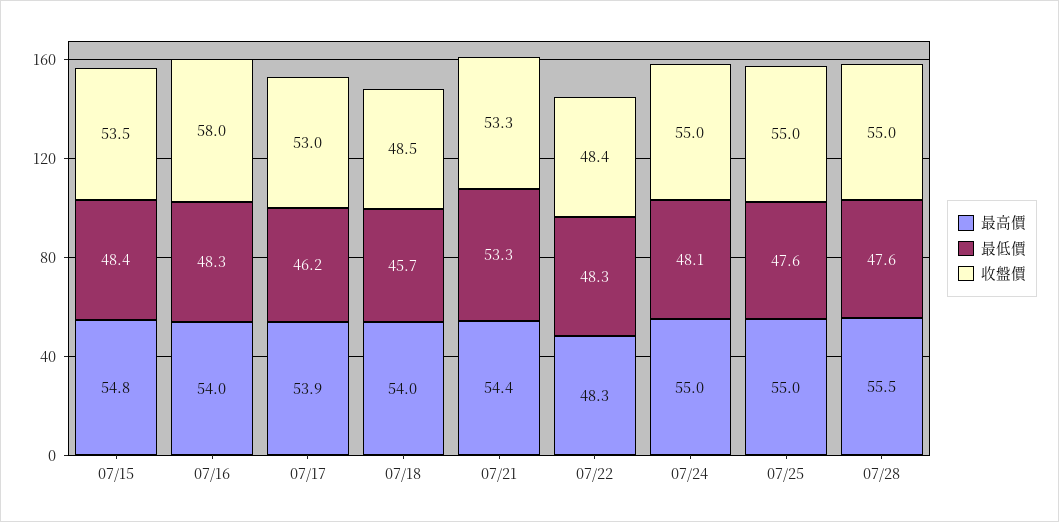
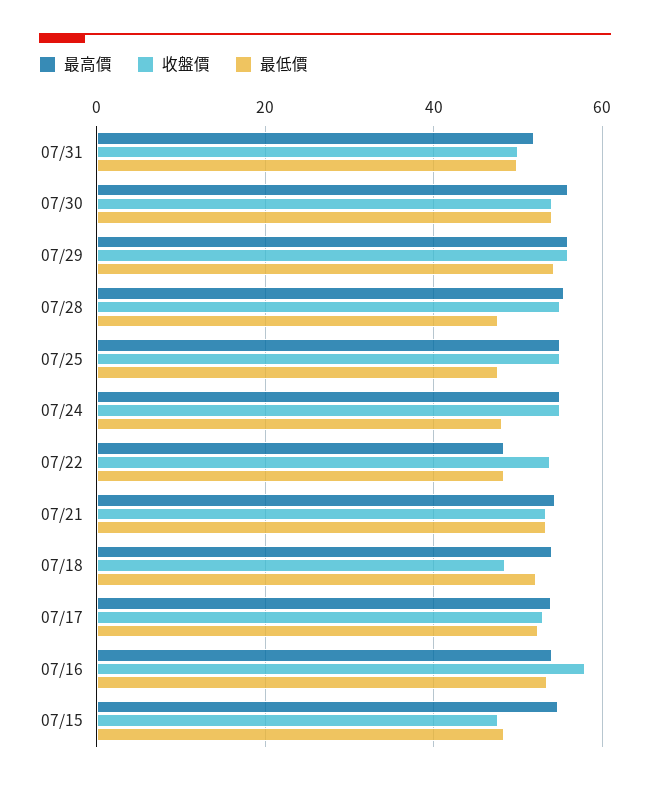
收盤價, 07/15: 53.5 -> 48
最低價, 07/16: 48.3 -> 54
最低價, 07/17: 46.2 -> 52
最低價, 07/18: 45.7 -> 52
收盤價, 07/22: 48.4 -> 54
最高價, 07/31: none -> 52
收盤價, 07/31: none -> 50
最低價, 07/31: none -> 50
最高價, 07/30: none -> 56
收盤價, 07/30: none -> 54
最低價, 07/30: none -> 54
最高價, 07/29: none -> 56
收盤價, 07/29: none -> 56
最低價, 07/29: none -> 54

